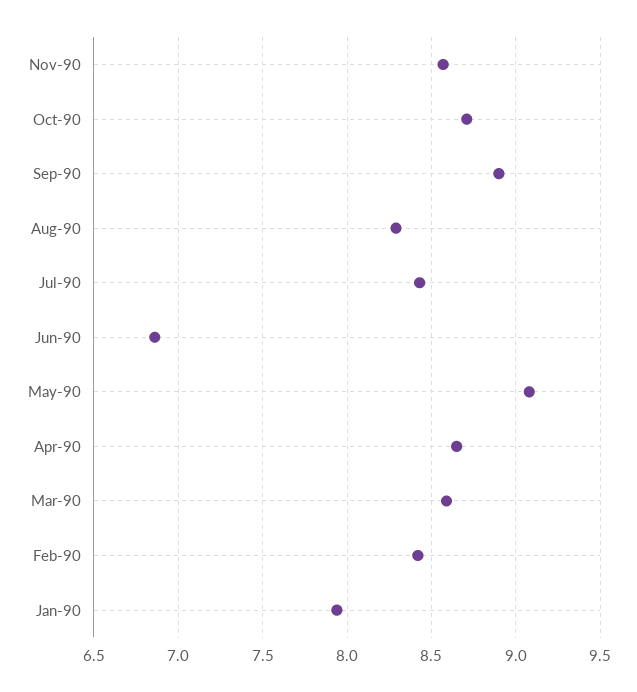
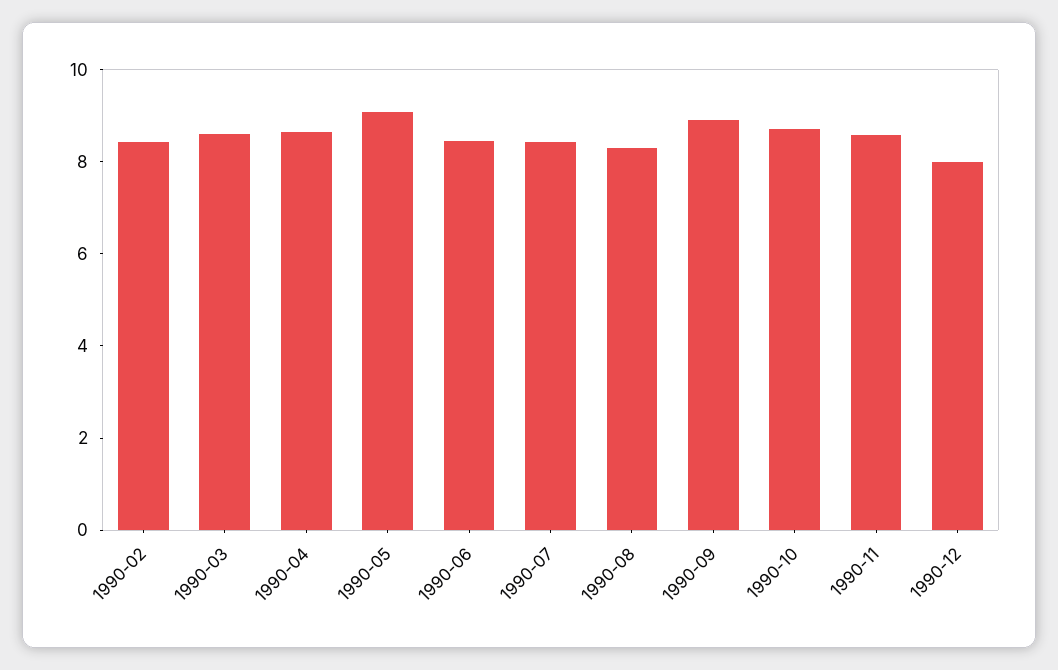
Jun-90: 6.85 -> 8.5
Jan-90: 7.95 -> none
1990-12: none -> 8

